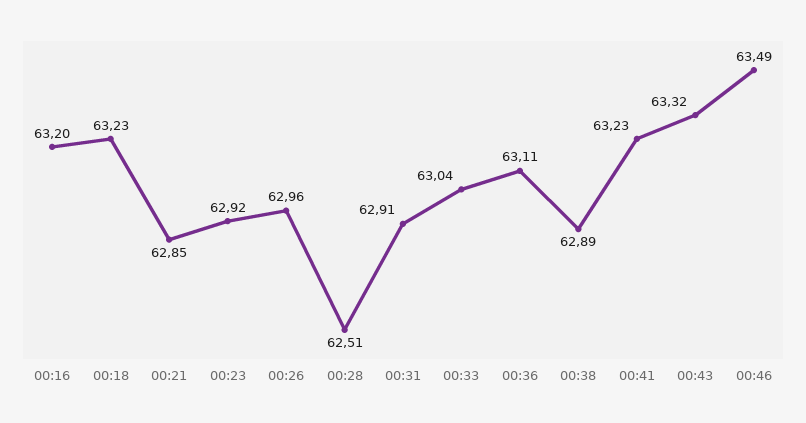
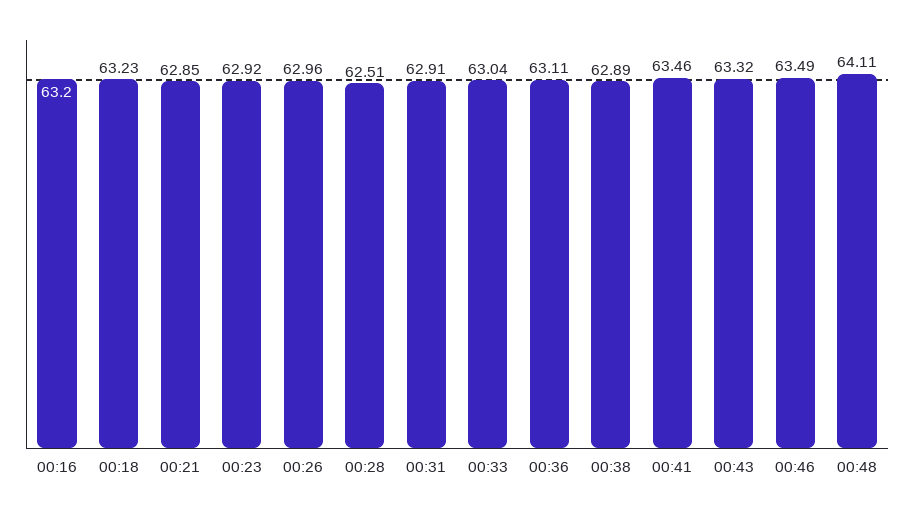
00:41: 63.23 -> 63.46
00:48: none -> 64.11

